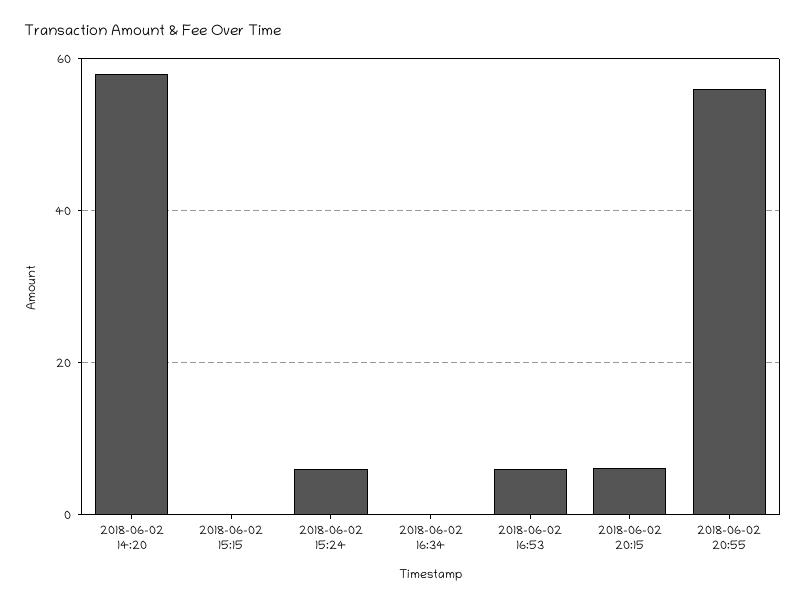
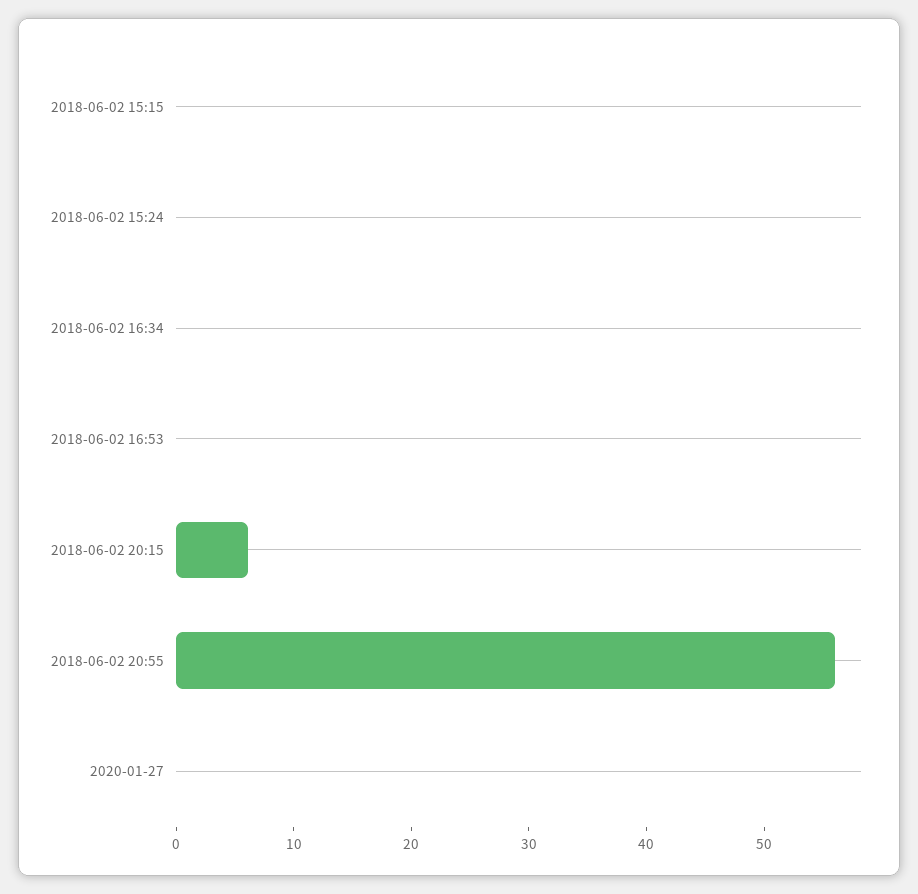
2018-06-02 14:20: 58 -> none
2018-06-02 15:24: 6 -> 0
2018-06-02 16:53: 6 -> 0
2020-01-27: none -> 0

